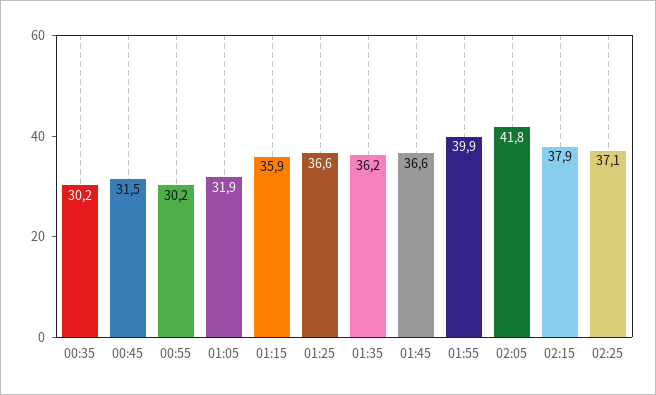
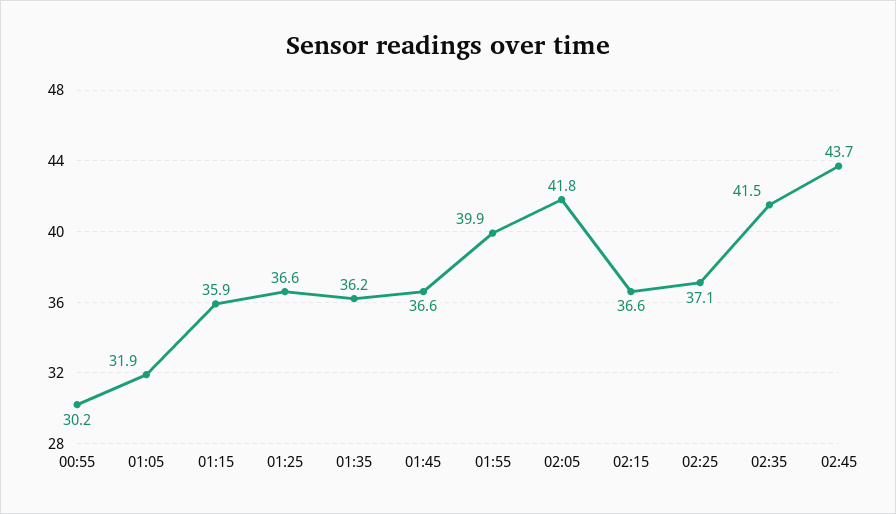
00:35: 30.2 -> none
00:45: 31.5 -> none
02:15: 37.9 -> 36.6
02:35: none -> 41.5
02:45: none -> 43.7

